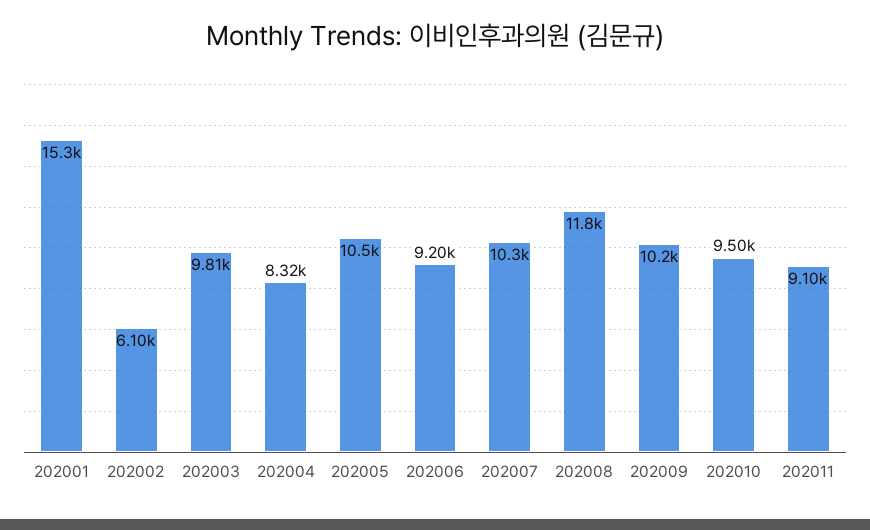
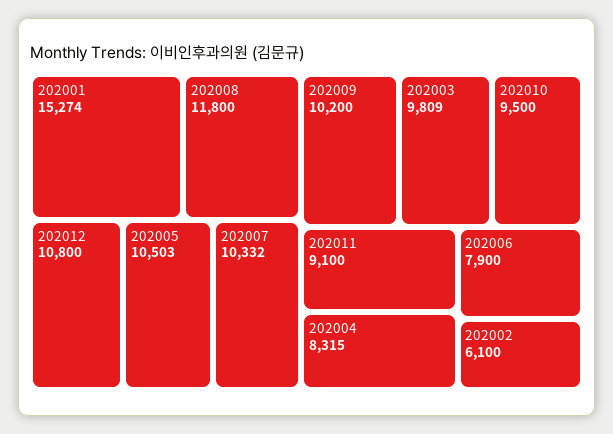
202006: 9200 -> 7900
202012: none -> 10800

